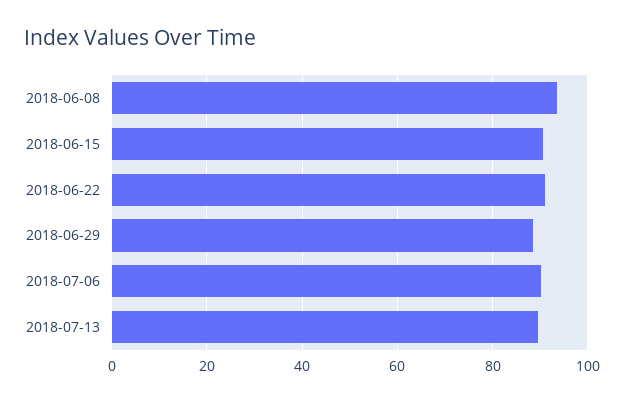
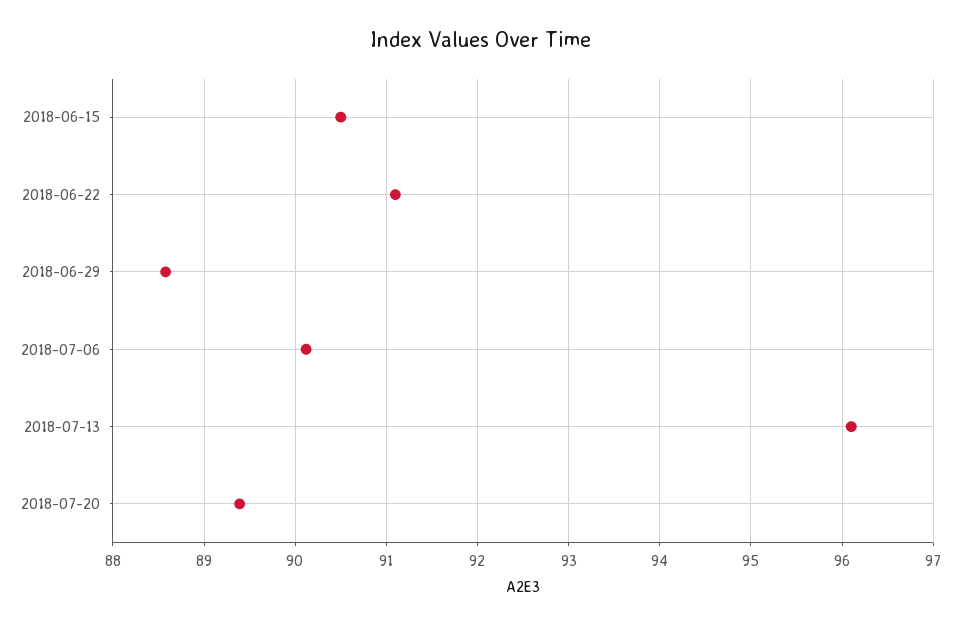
2018-06-08: 94 -> none
2018-07-13: 90 -> 96.1
2018-07-20: none -> 89.4

